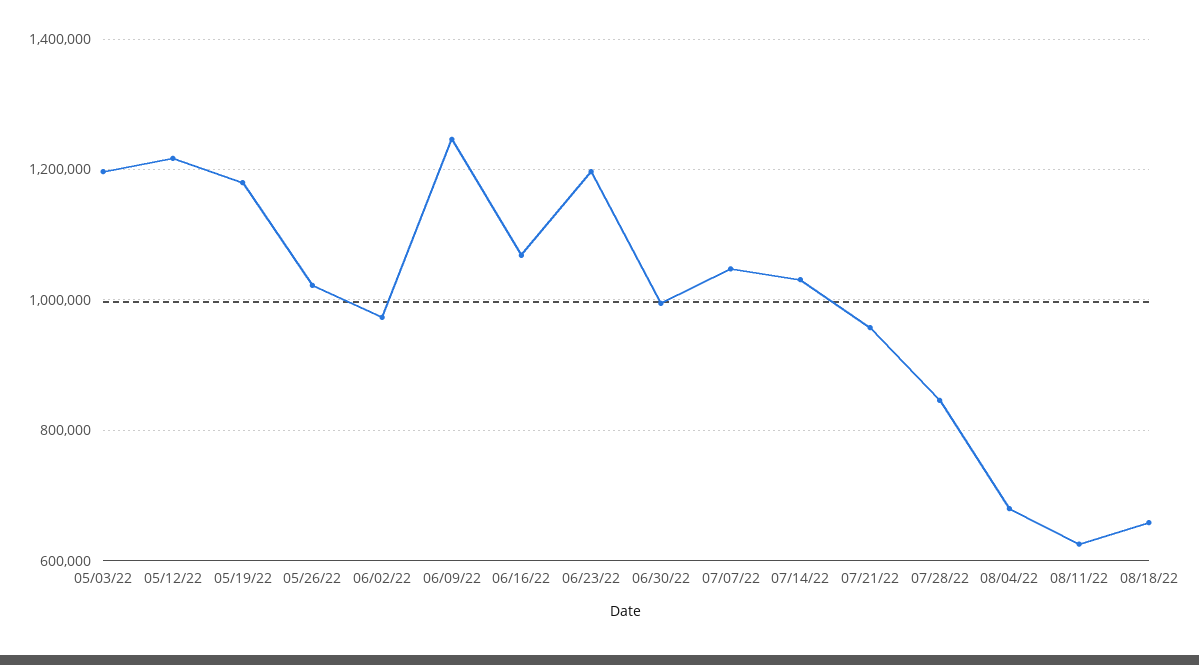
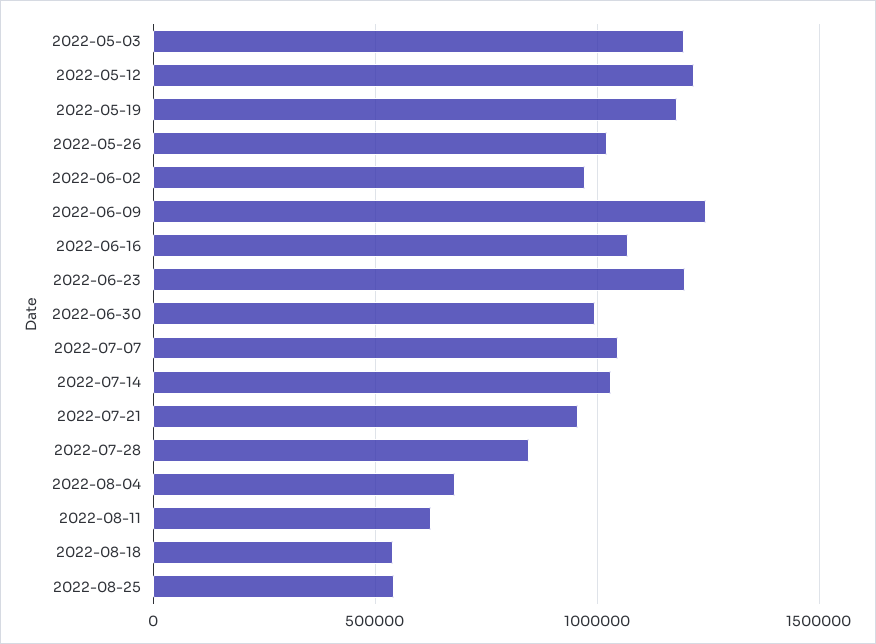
08/18/22: 660000 -> 550000
2022-08-25: none -> 550000

